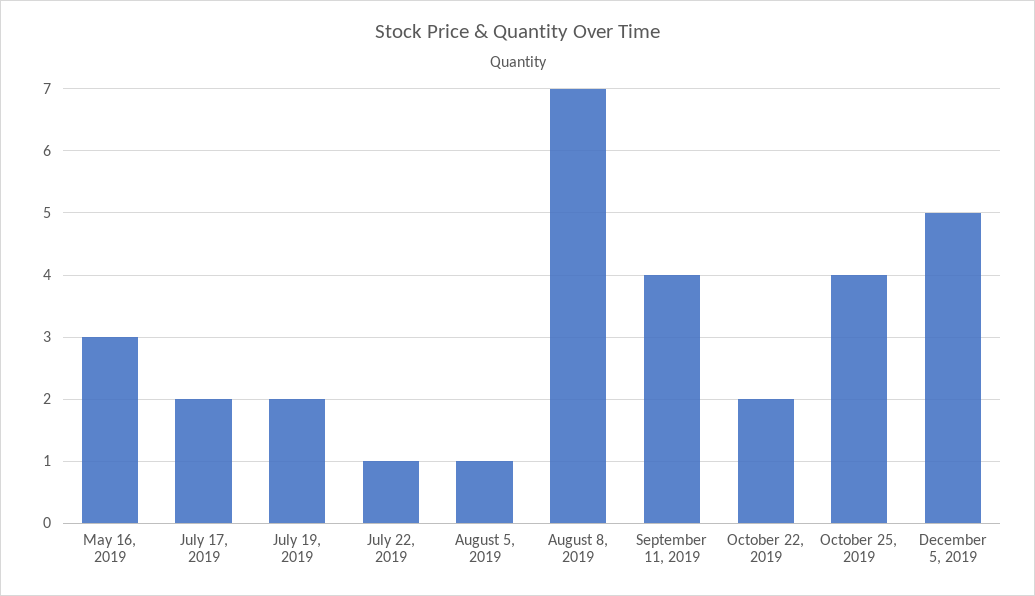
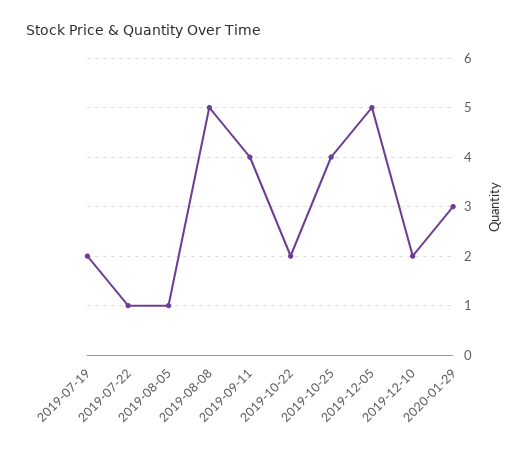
May 16, 2019: 3 -> none
July 17, 2019: 2 -> none
August 8, 2019: 7 -> 5
2019-12-10: none -> 2
2020-01-29: none -> 3

